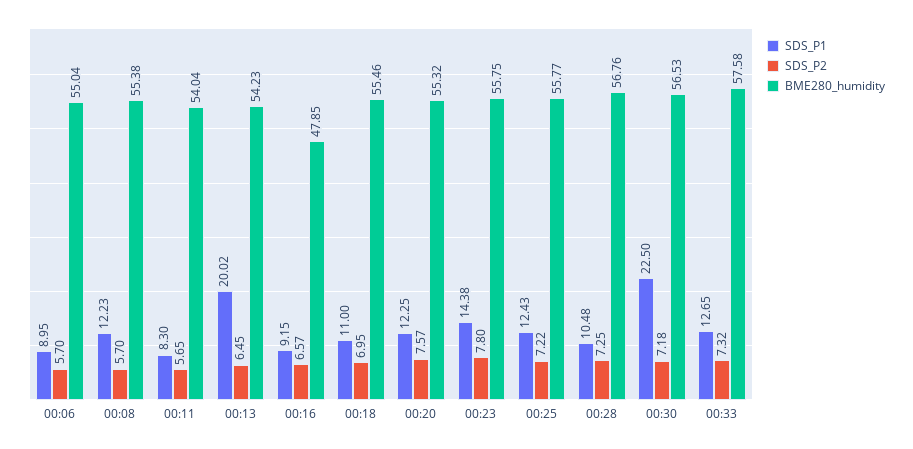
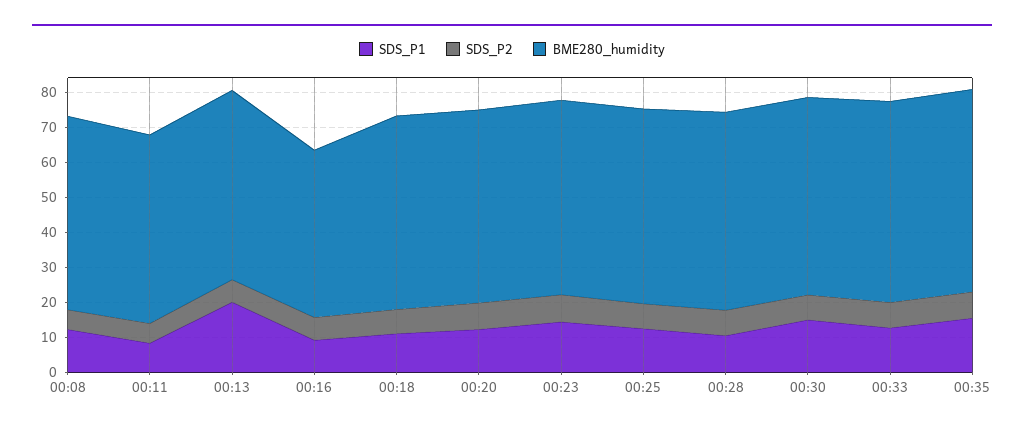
SDS_P1, 00:06: 8.95 -> none
SDS_P2, 00:06: 5.7 -> none
BME280_humidity, 00:06: 55.04 -> none
SDS_P1, 00:30: 22.5 -> 15
SDS_P1, 00:35: none -> 15
SDS_P2, 00:35: none -> 7.5
BME280_humidity, 00:35: none -> 57.5

